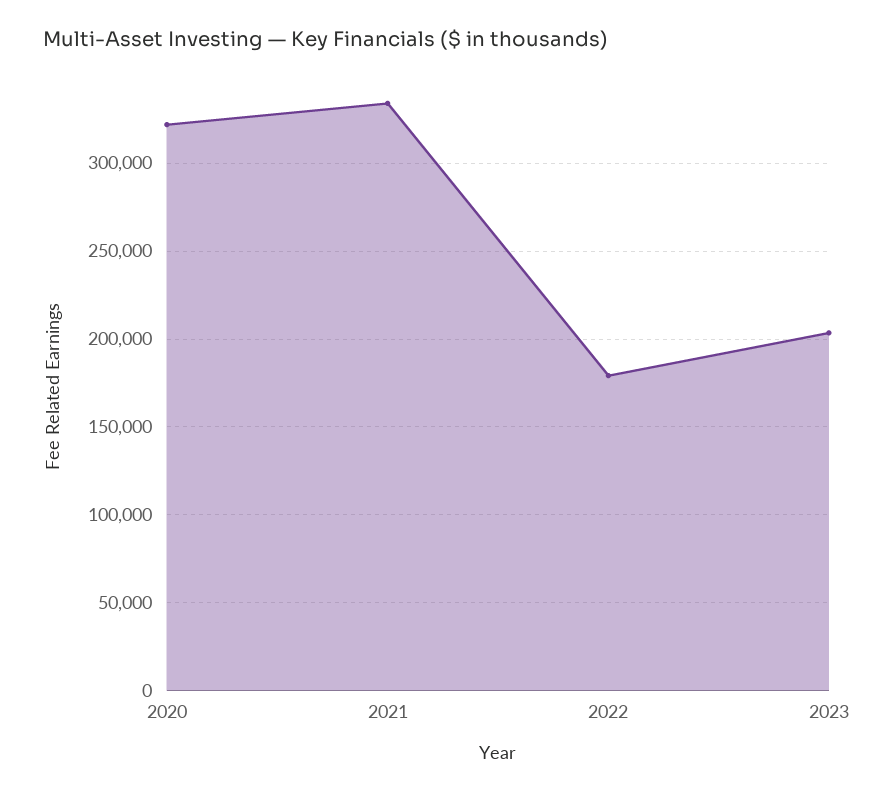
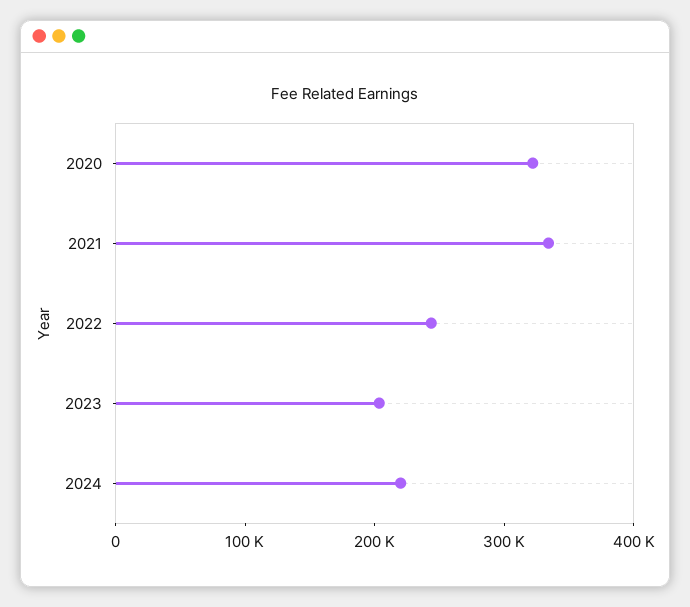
2022: 180000 -> 240000
2024: none -> 220000

